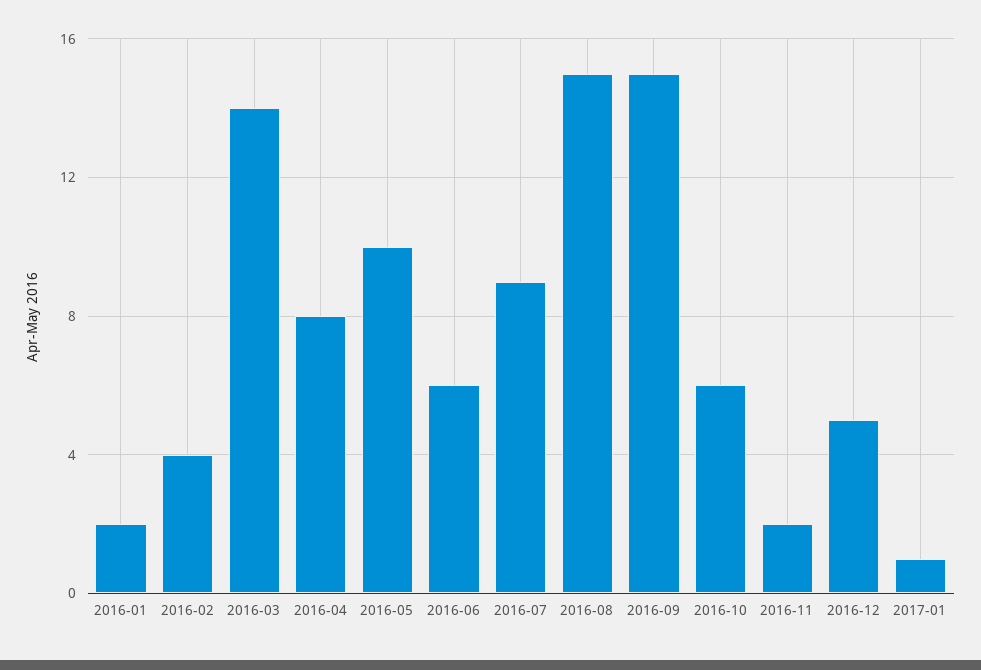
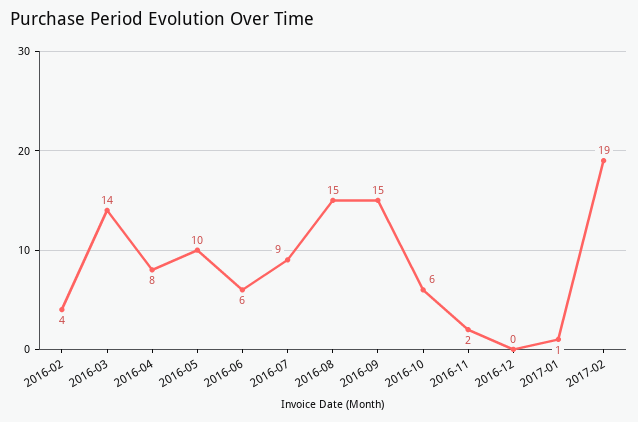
2016-01: 2 -> none
2016-12: 5 -> 0
2017-02: none -> 19

